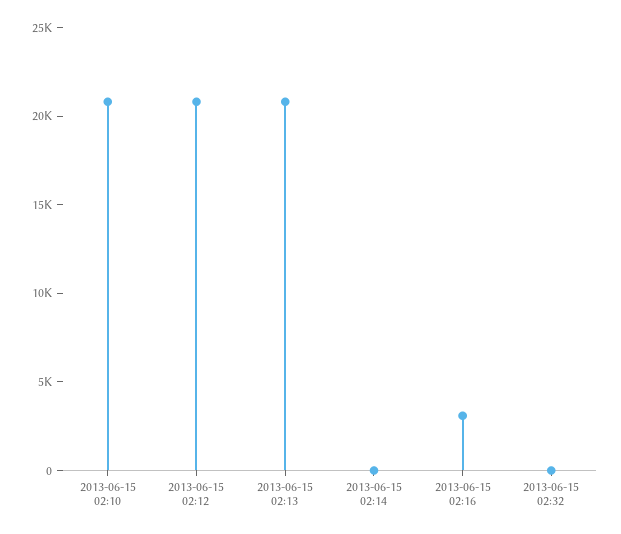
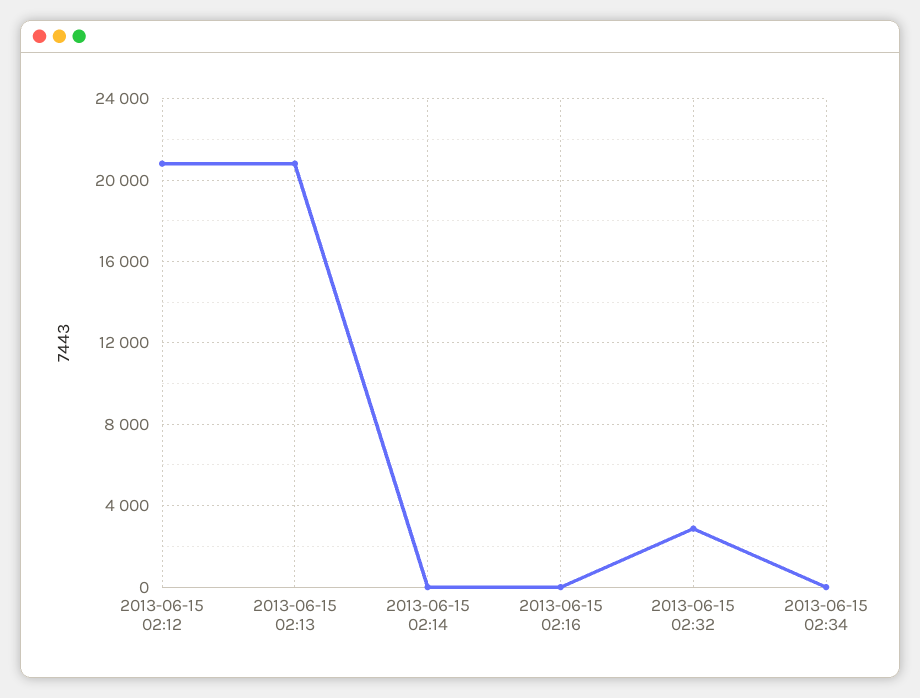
2013-06-15 02:10: 21000 -> none
2013-06-15 02:16: 3000 -> 0
2013-06-15 02:32: 0 -> 3000
2013-06-15 02:34: none -> 0

